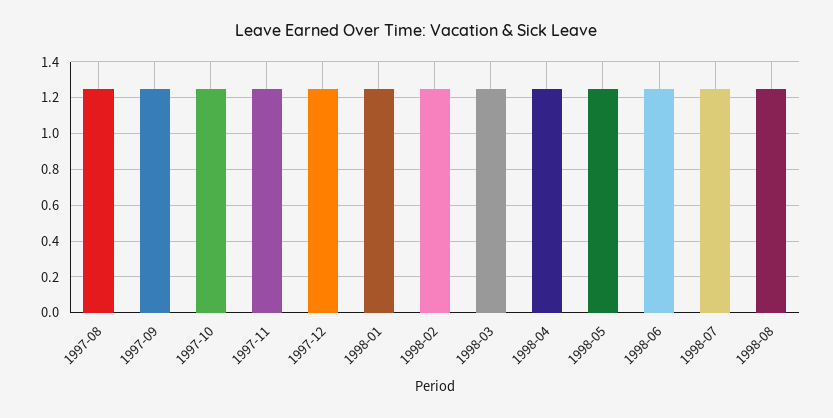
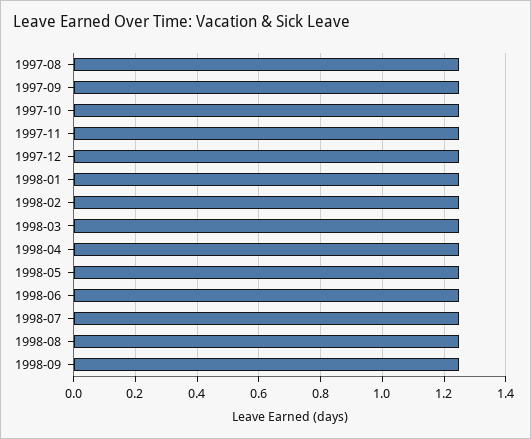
1998-09: none -> 1.25

